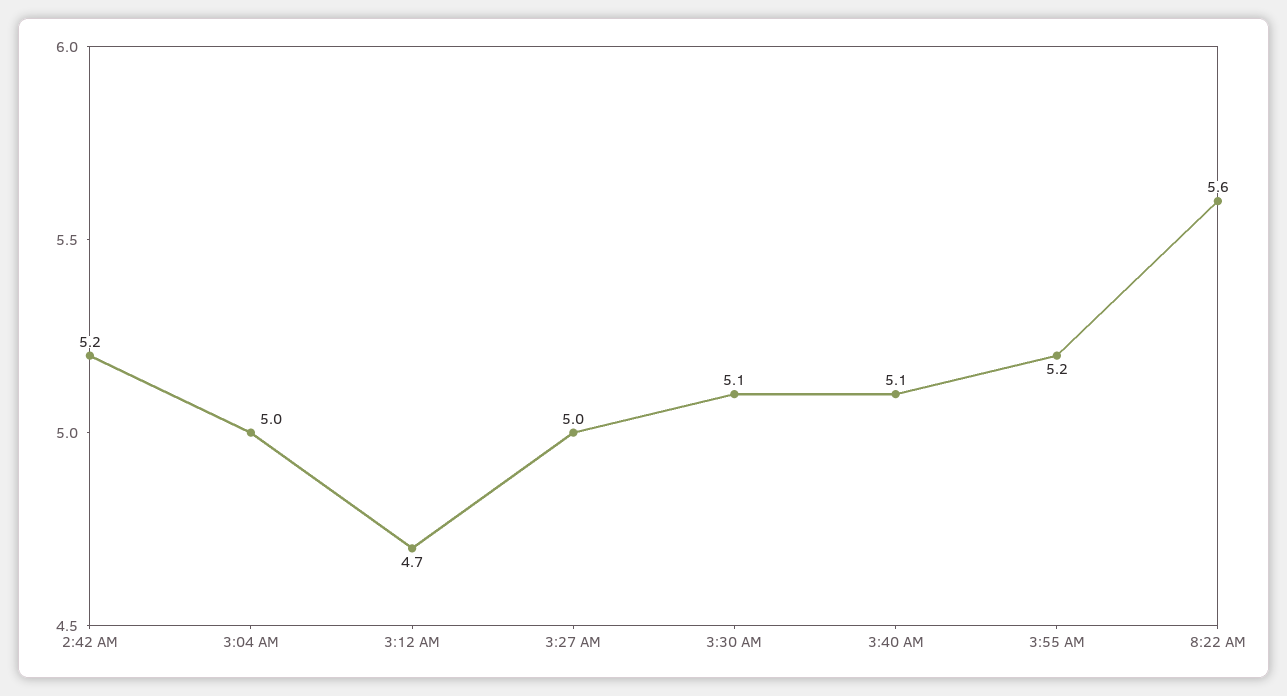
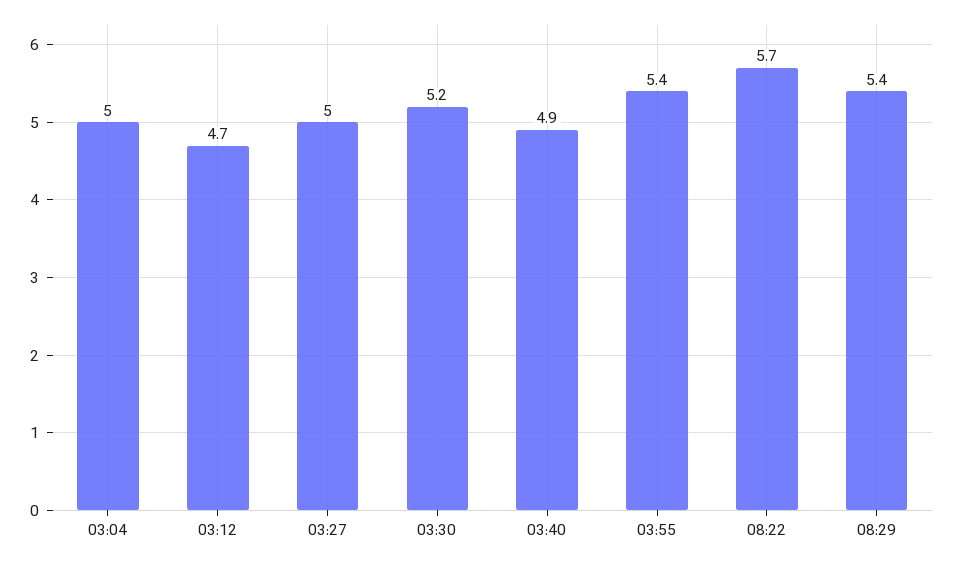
2:42 AM: 5.2 -> none
3:30 AM: 5.1 -> 5.2
3:40 AM: 5.1 -> 4.9
3:55 AM: 5.2 -> 5.4
8:22 AM: 5.6 -> 5.7
08:29: none -> 5.4

